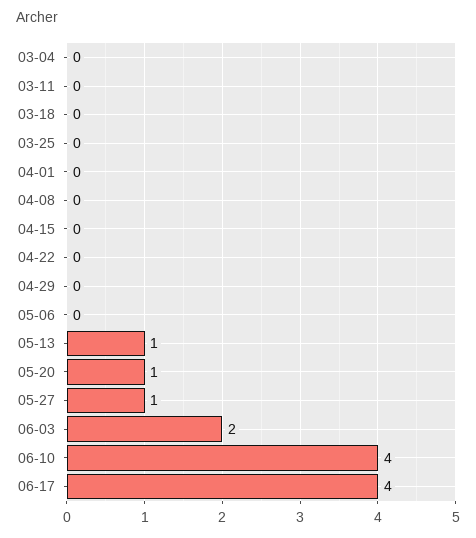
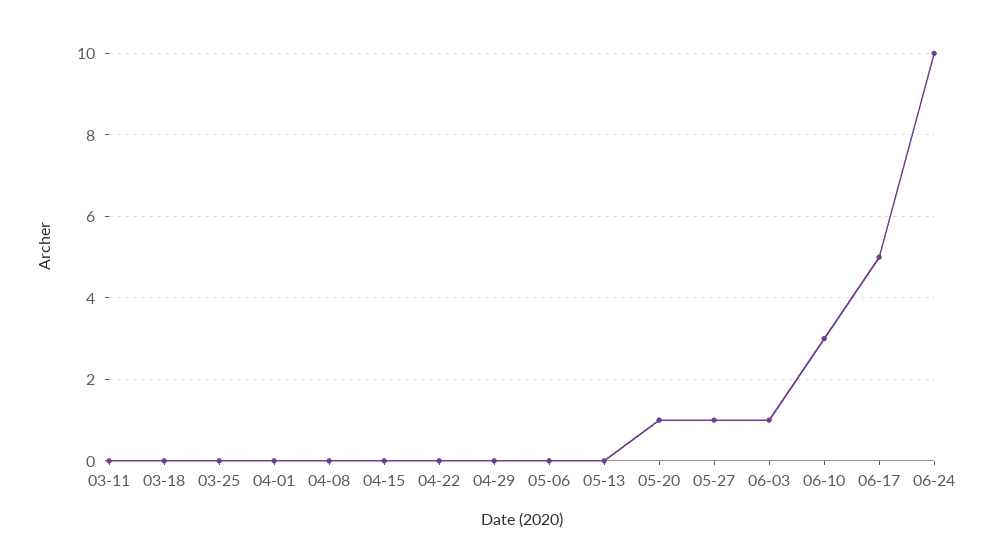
03-04: 0 -> none
05-13: 1 -> 0
06-03: 2 -> 1
06-10: 4 -> 3
06-17: 4 -> 5
06-24: none -> 10

